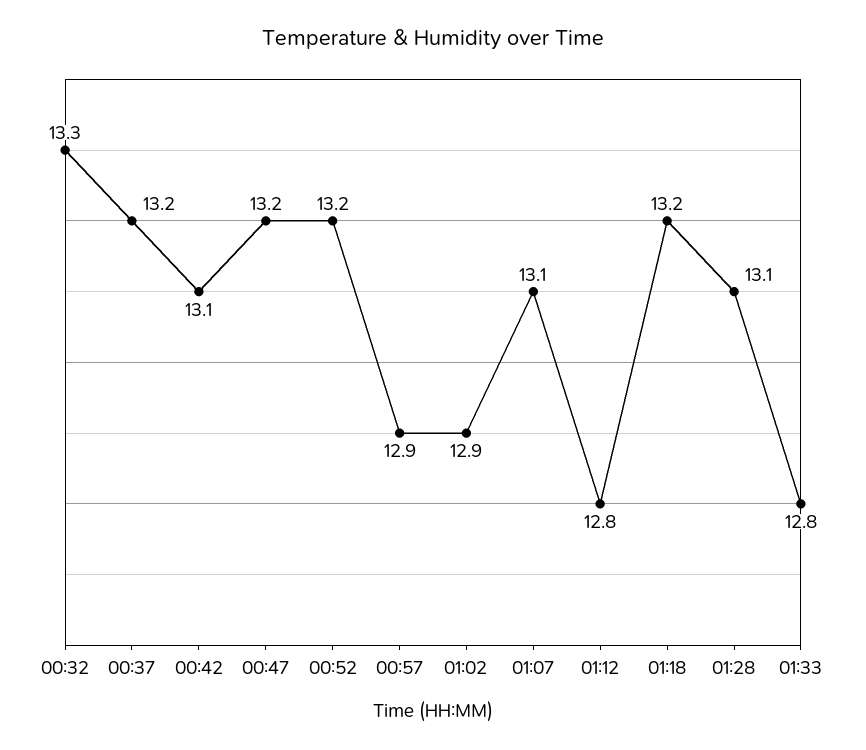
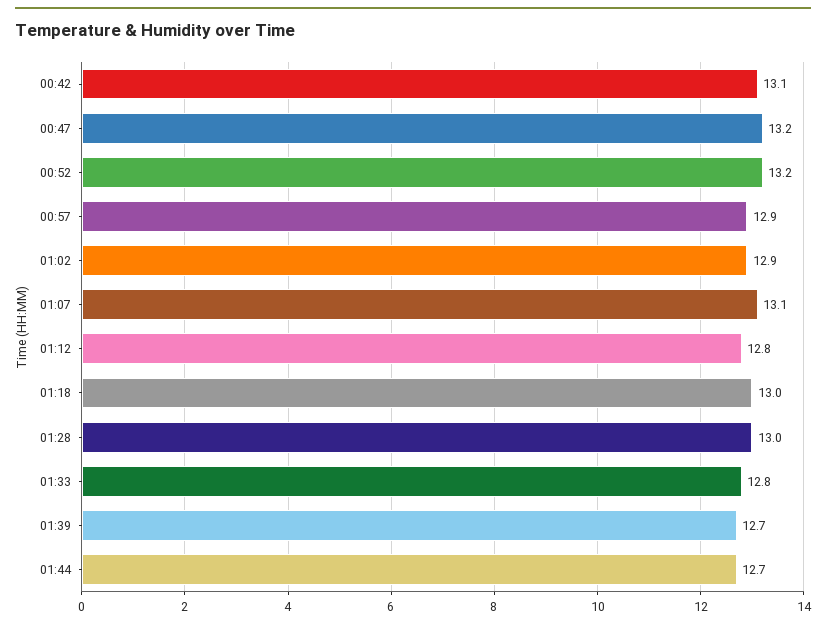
00:32: 13.3 -> none
00:37: 13.2 -> none
01:18: 13.2 -> 13
01:28: 13.1 -> 13
01:39: none -> 12.7
01:44: none -> 12.7

